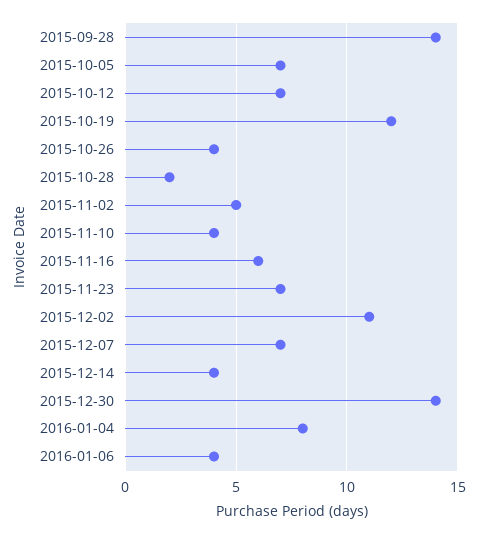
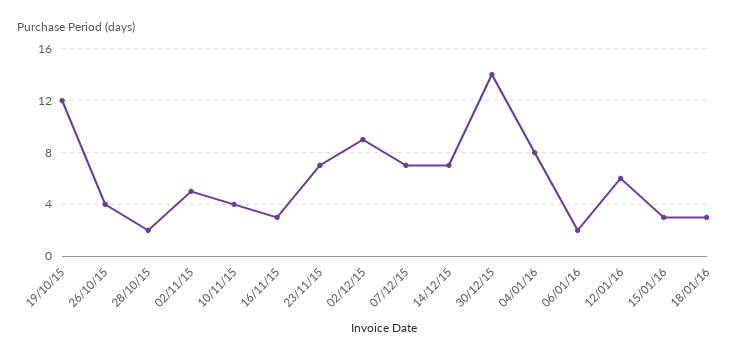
2015-09-28: 14 -> none
2015-10-05: 7 -> none
2015-10-12: 7 -> none
2015-11-16: 6 -> 3
2015-12-02: 11 -> 9
2015-12-14: 4 -> 7
2016-01-06: 4 -> 2
12/01/16: none -> 6
15/01/16: none -> 3
18/01/16: none -> 3

